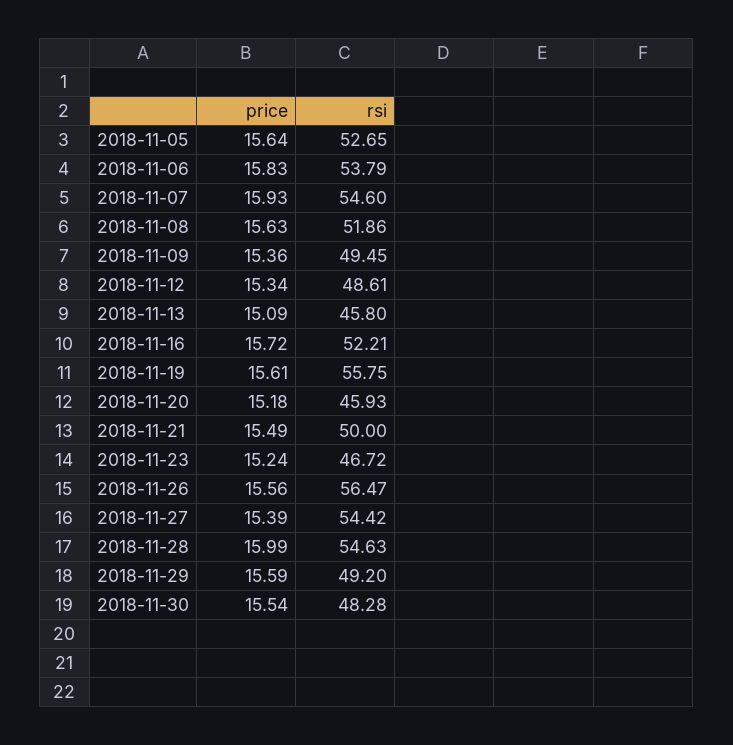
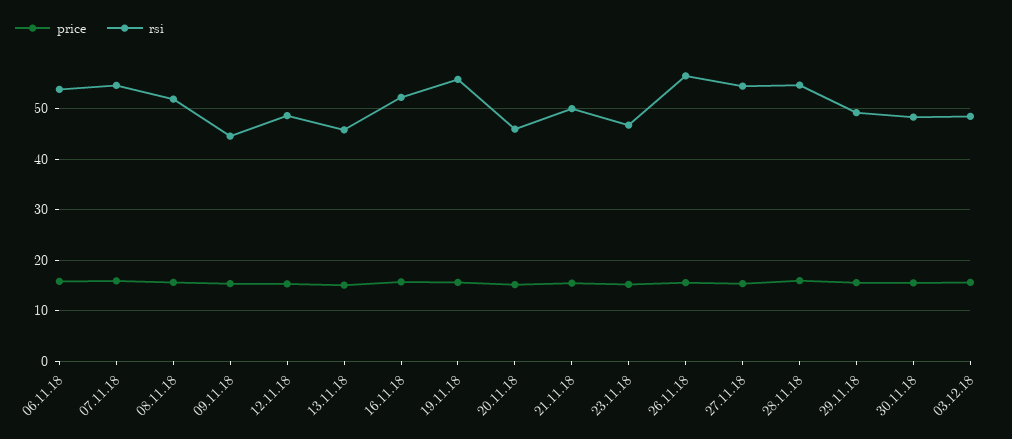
price, 2018-11-05: 15.64 -> none
rsi, 2018-11-05: 52.65 -> none
rsi, 2018-11-09: 49.45 -> 44
price, 03.12.18: none -> 16
rsi, 03.12.18: none -> 48

